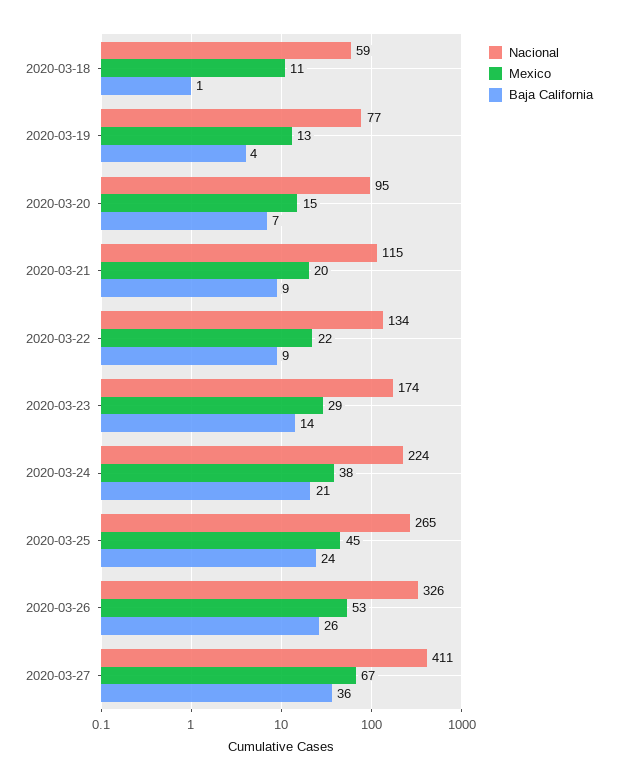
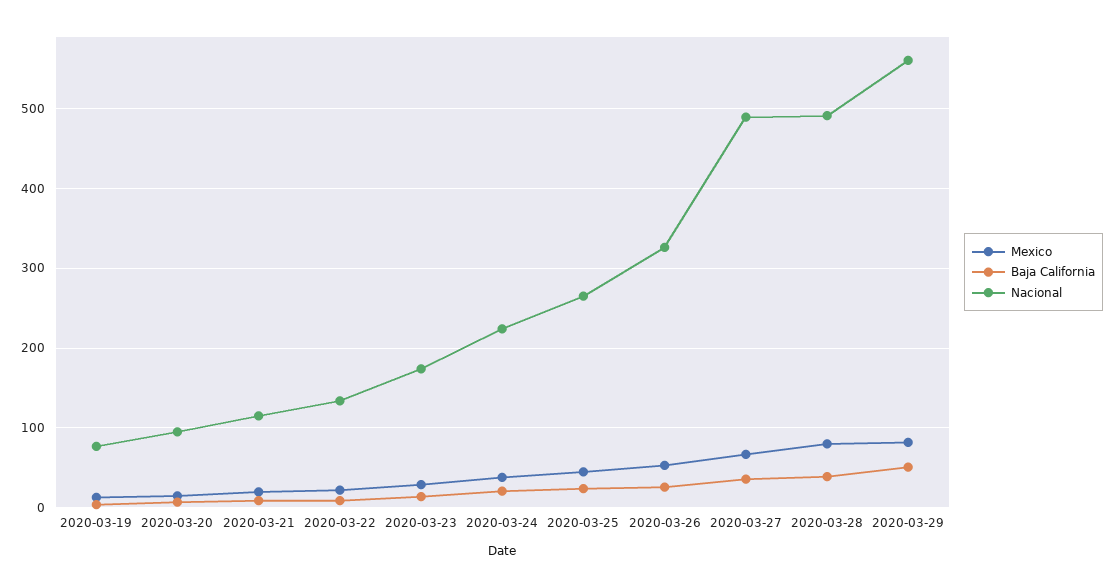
Nacional, 2020-03-18: 59 -> none
Mexico, 2020-03-18: 11 -> none
Baja California, 2020-03-18: 1 -> none
Nacional, 2020-03-27: 411 -> 490
Mexico, 2020-03-28: none -> 80
Baja California, 2020-03-28: none -> 40
Nacional, 2020-03-28: none -> 490
Mexico, 2020-03-29: none -> 80
Baja California, 2020-03-29: none -> 50
Nacional, 2020-03-29: none -> 560

